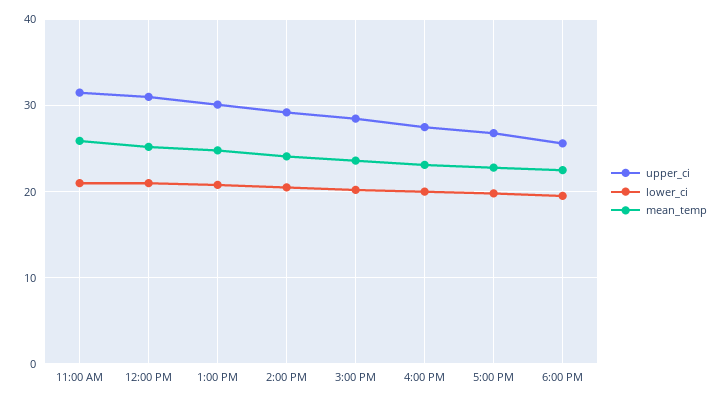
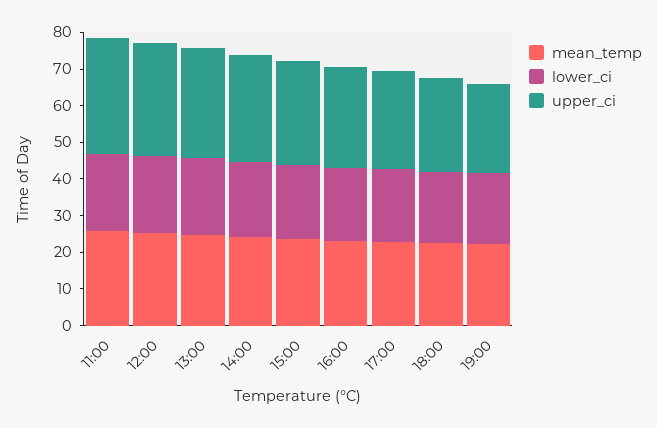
mean_temp, 19:00: none -> 22.5
lower_ci, 19:00: none -> 20
upper_ci, 19:00: none -> 25

